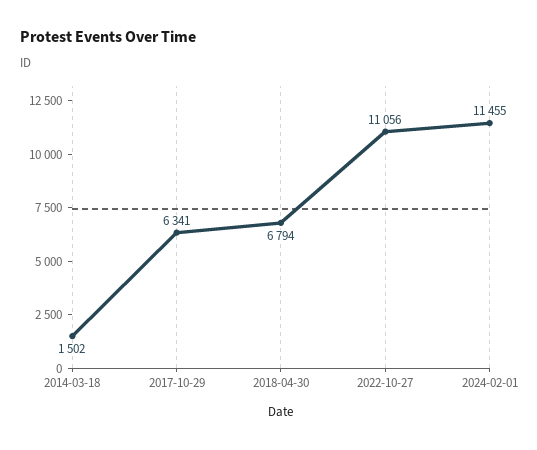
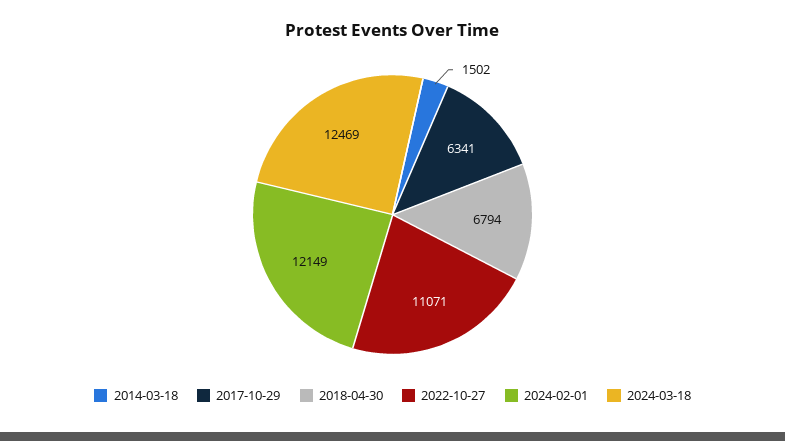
2022-10-27: 11056 -> 11071
2024-02-01: 11455 -> 12149
2024-03-18: none -> 12469

